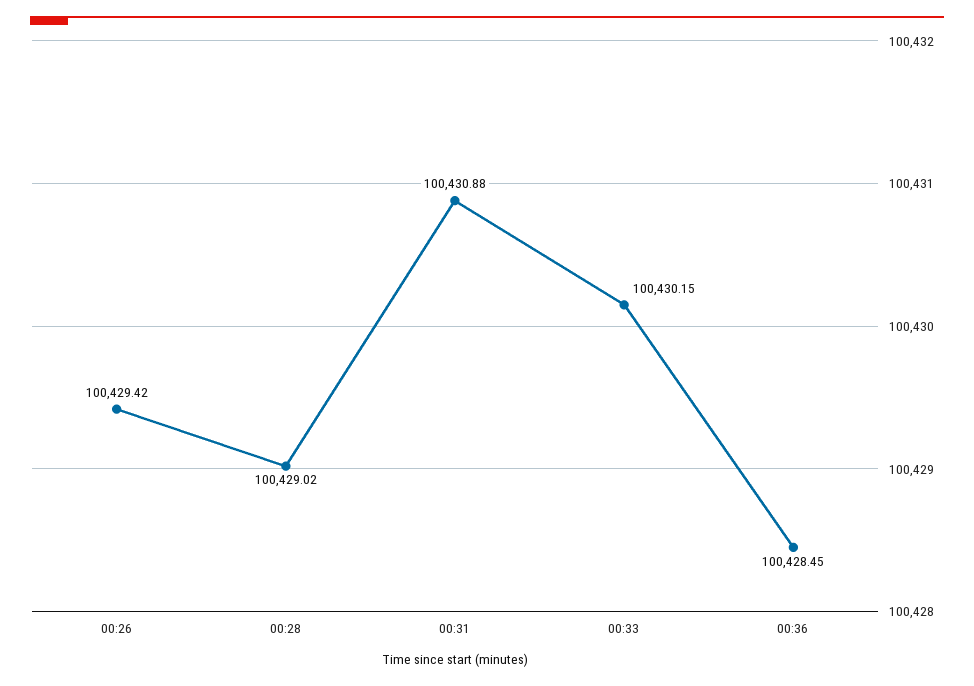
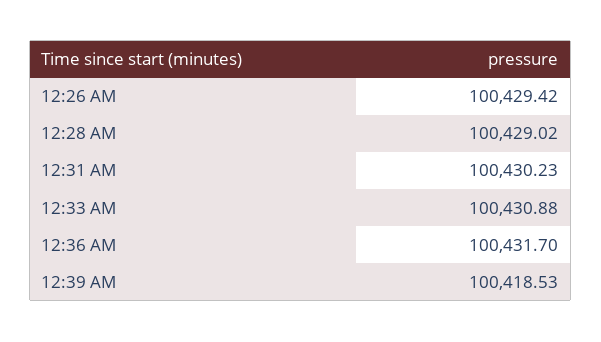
00:31: 100430.88 -> 100430.23
00:33: 100430.15 -> 100430.88
00:36: 100428.45 -> 100431.7
12:39 AM: none -> 100418.53

